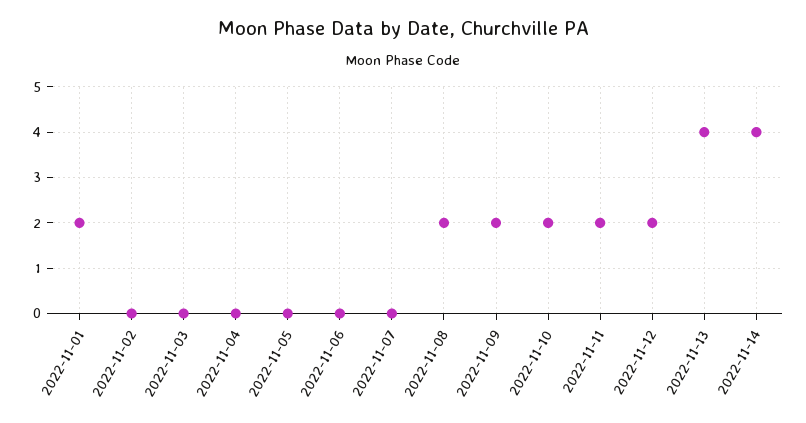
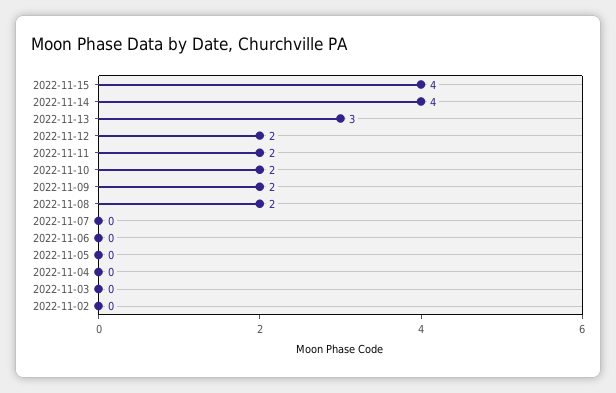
2022-11-01: 2 -> none
2022-11-13: 4 -> 3
2022-11-15: none -> 4

